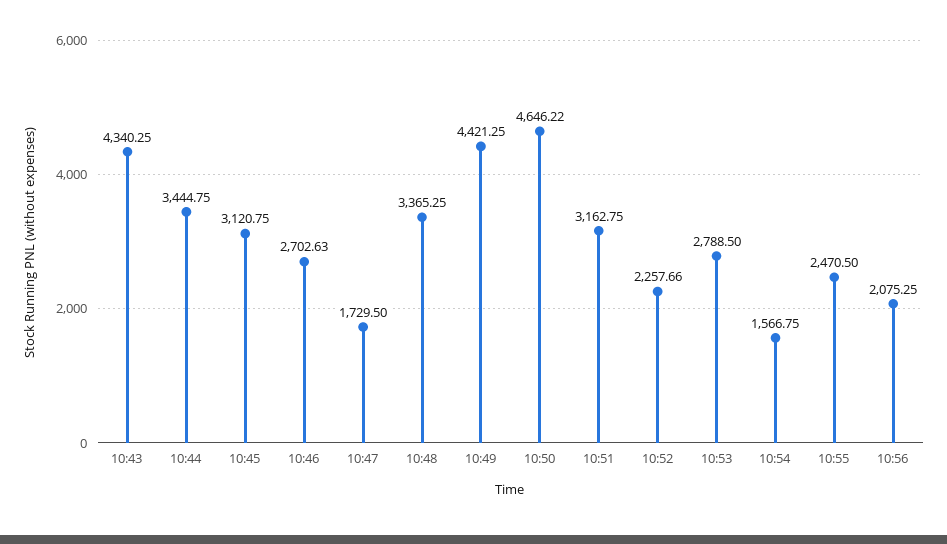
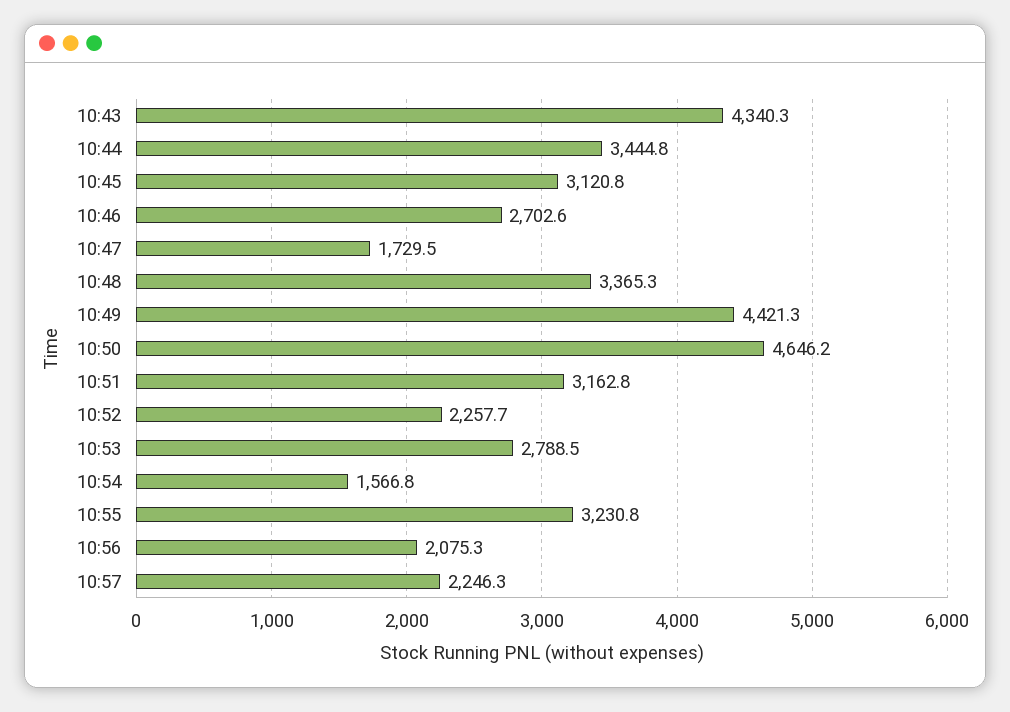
10:55: 2470.5 -> 3230.8
10:57: none -> 2246.3

